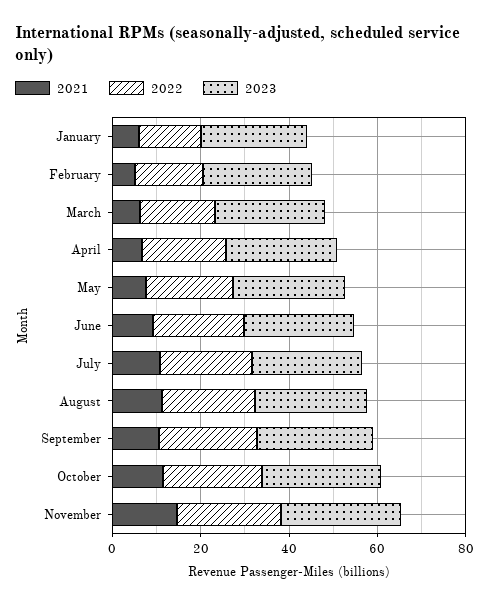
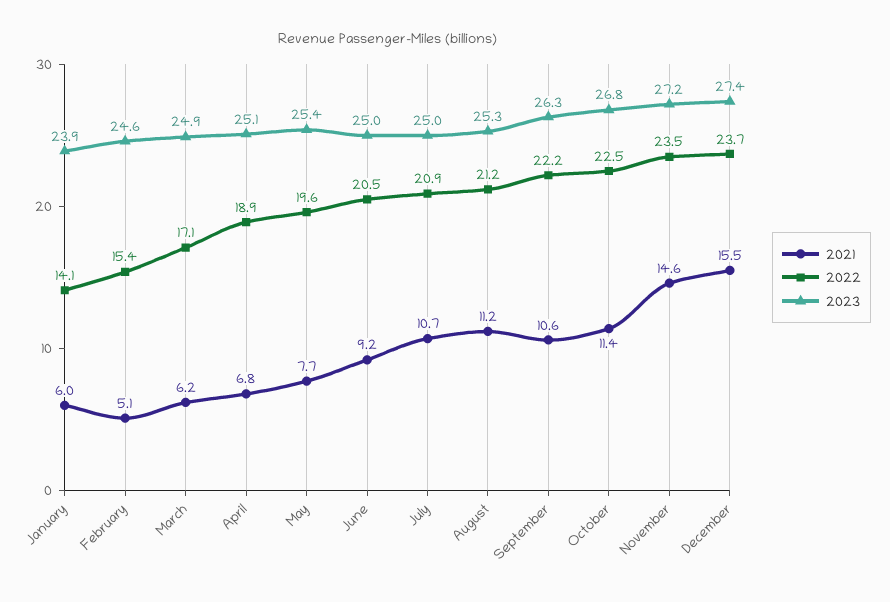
2021, December: none -> 15.5
2022, December: none -> 23.7
2023, December: none -> 27.4

